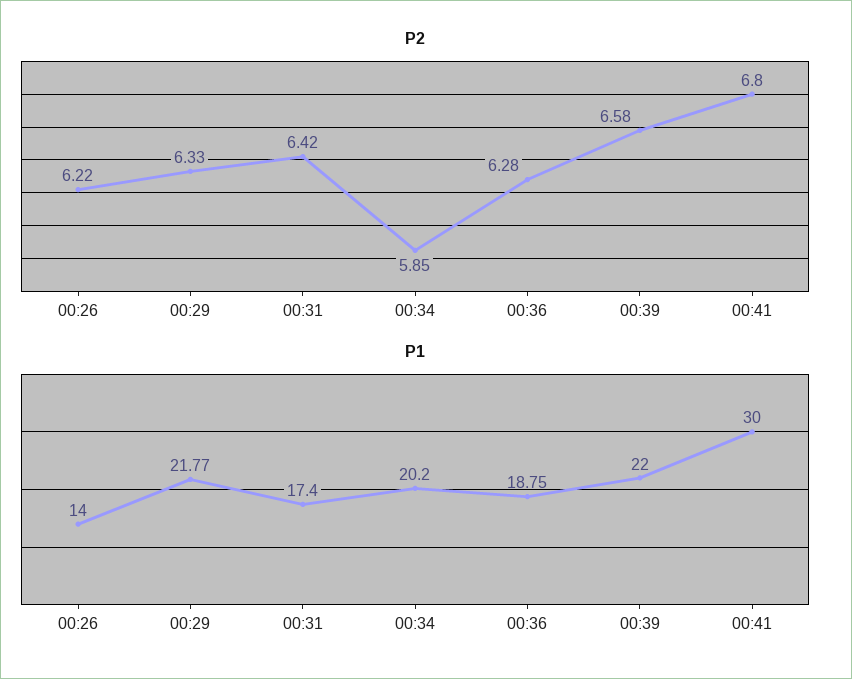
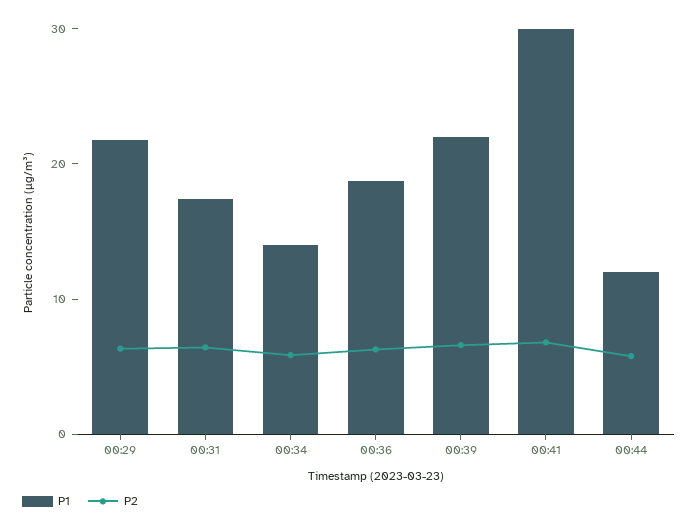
P2, 00:26: 6.22 -> none
P1, 00:26: 14 -> none
P1, 00:34: 20.2 -> 14
P1, 00:44: none -> 12
P2, 00:44: none -> 6

